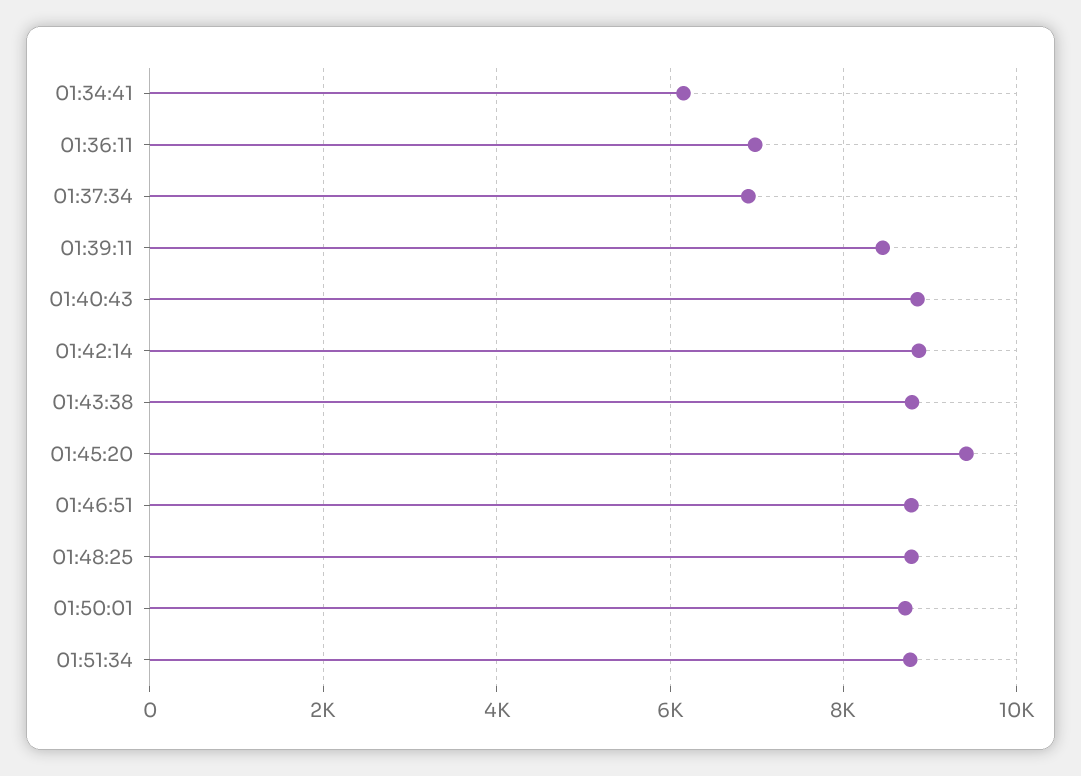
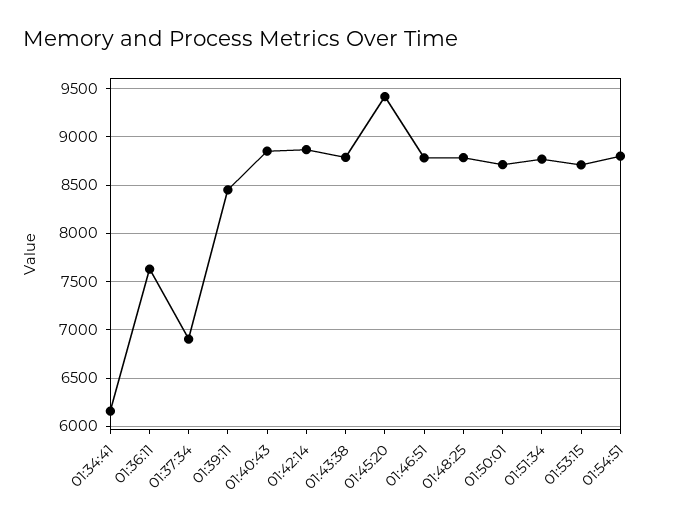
01:36:11: 7000 -> 7600
01:53:15: none -> 8700
01:54:51: none -> 8800

